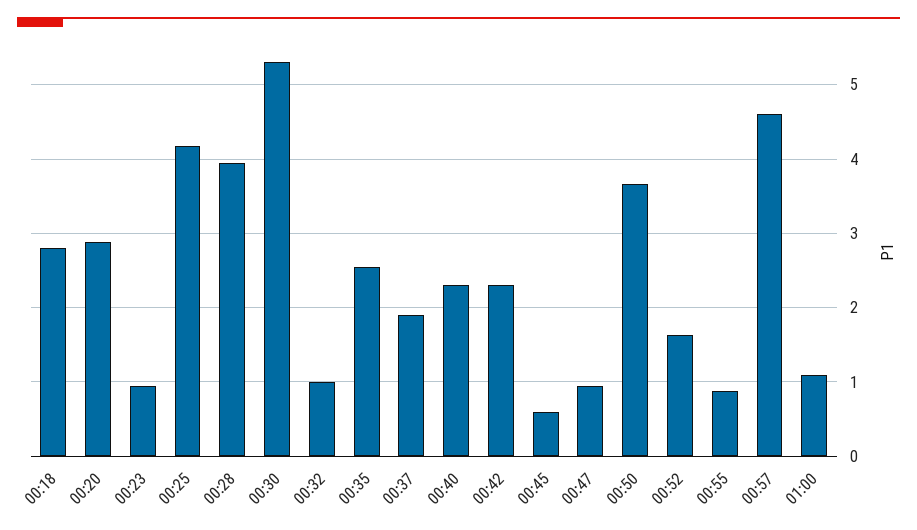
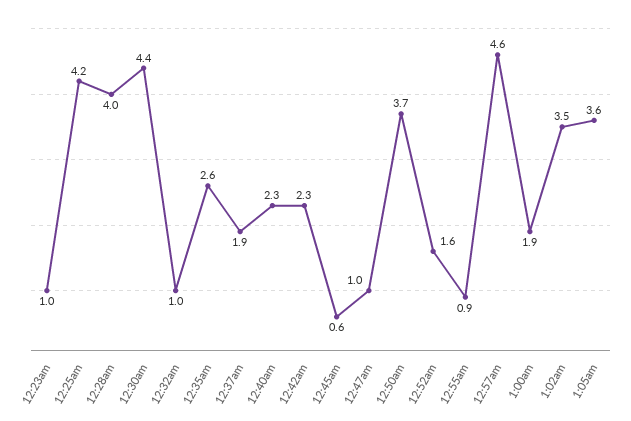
00:18: 2.8 -> none
00:20: 2.9 -> none
00:30: 5.3 -> 4.4
01:00: 1.1 -> 1.9
1:02am: none -> 3.5
1:05am: none -> 3.6

